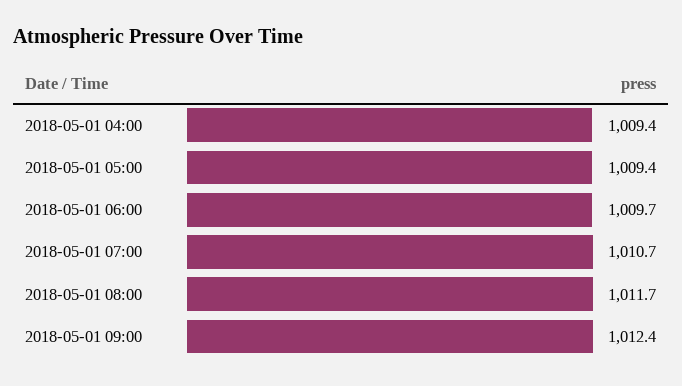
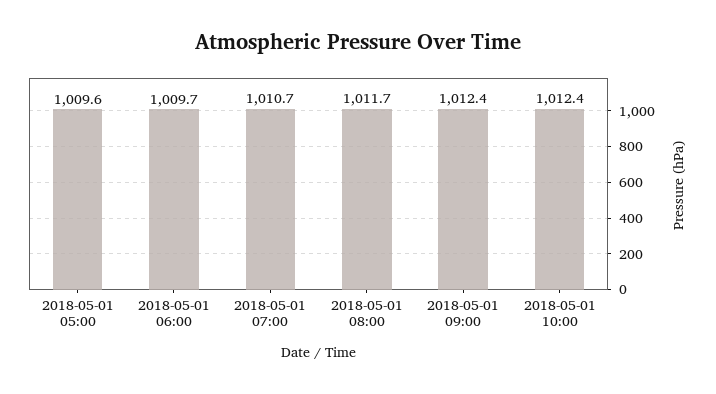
2018-05-01 04:00: 1009.4 -> none
2018-05-01 05:00: 1009.4 -> 1009.6
2018-05-01 10:00: none -> 1012.4

